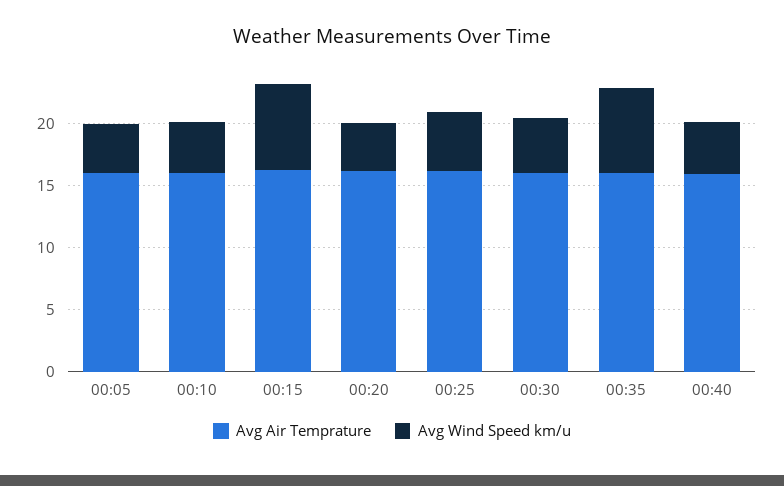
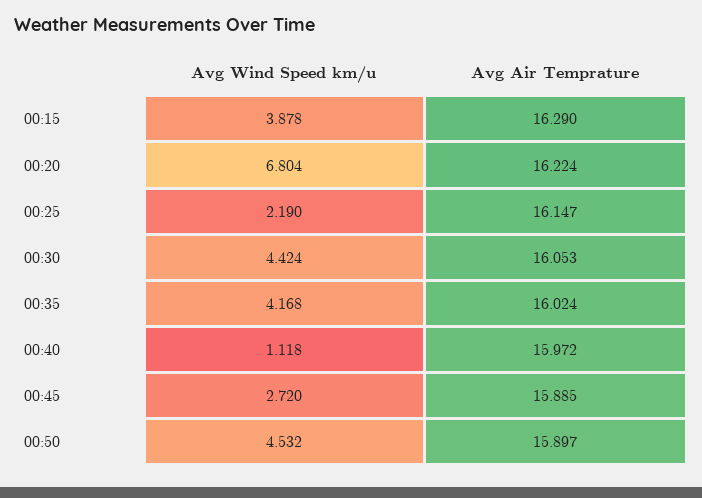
Avg Air Temprature, 00:05: 16 -> none
Avg Wind Speed km/u, 00:05: 4 -> none
Avg Air Temprature, 00:10: 16 -> none
Avg Wind Speed km/u, 00:10: 4 -> none
Avg Wind Speed km/u, 00:15: 7 -> 3.878
Avg Wind Speed km/u, 00:20: 4 -> 6.804
Avg Wind Speed km/u, 00:25: 5 -> 2.19
Avg Wind Speed km/u, 00:35: 7 -> 4.168
Avg Wind Speed km/u, 00:40: 4 -> 1.118
Avg Wind Speed km/u, 00:45: none -> 2.72
Avg Air Temprature, 00:45: none -> 15.885
Avg Wind Speed km/u, 00:50: none -> 4.532
Avg Air Temprature, 00:50: none -> 15.897

